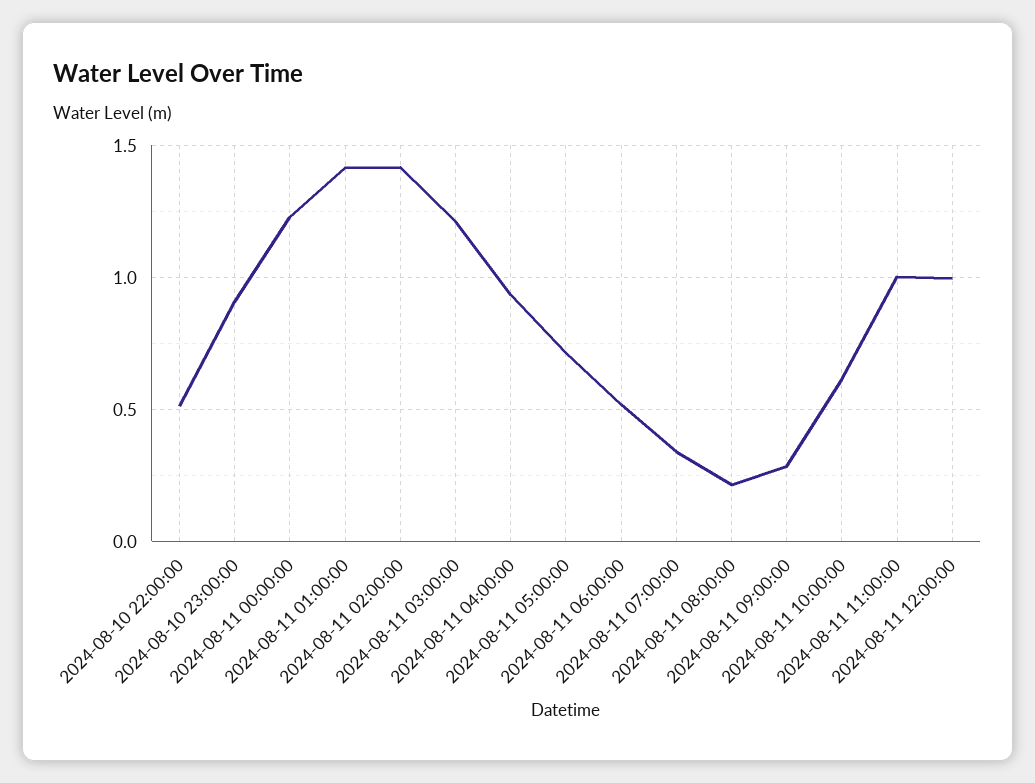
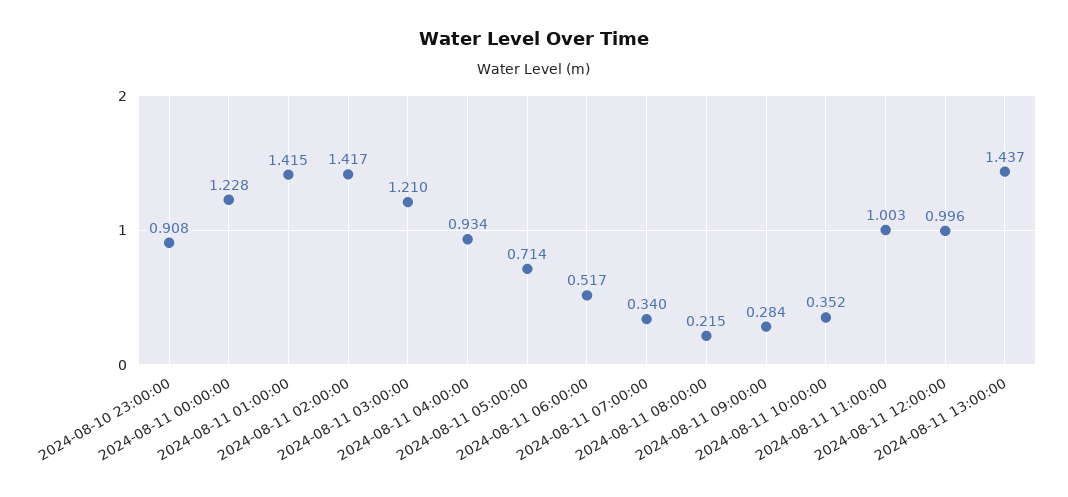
2024-08-10 22:00:00: 0.5 -> none
2024-08-11 10:00:00: 0.6 -> 0.352
2024-08-11 13:00:00: none -> 1.437

